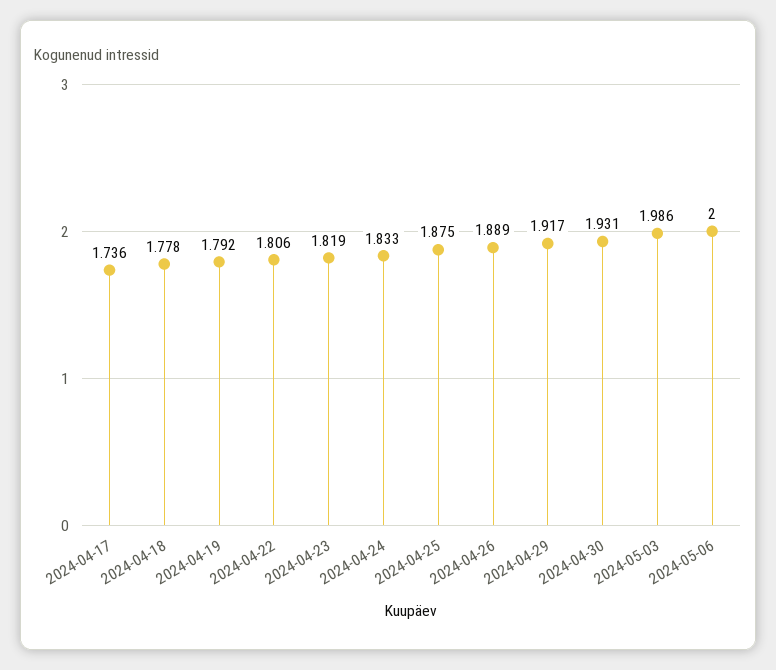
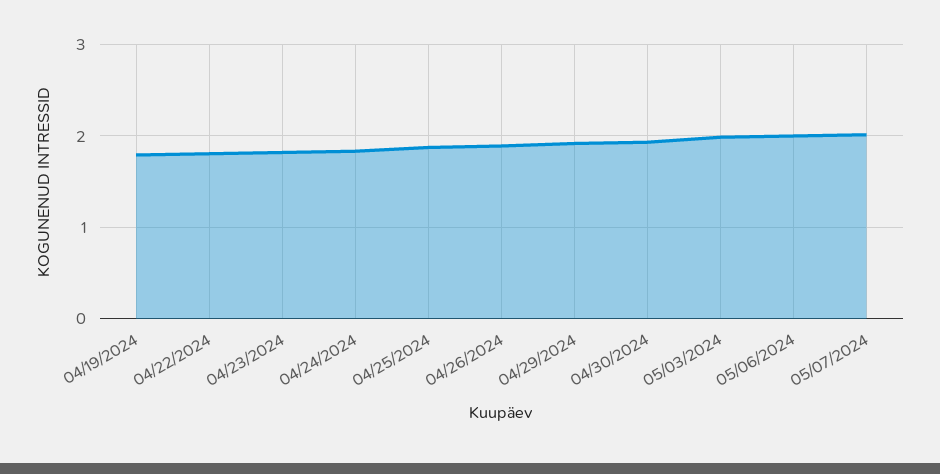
2024-04-17: 1.736 -> none
2024-04-18: 1.778 -> none
05/07/2024: none -> 2

